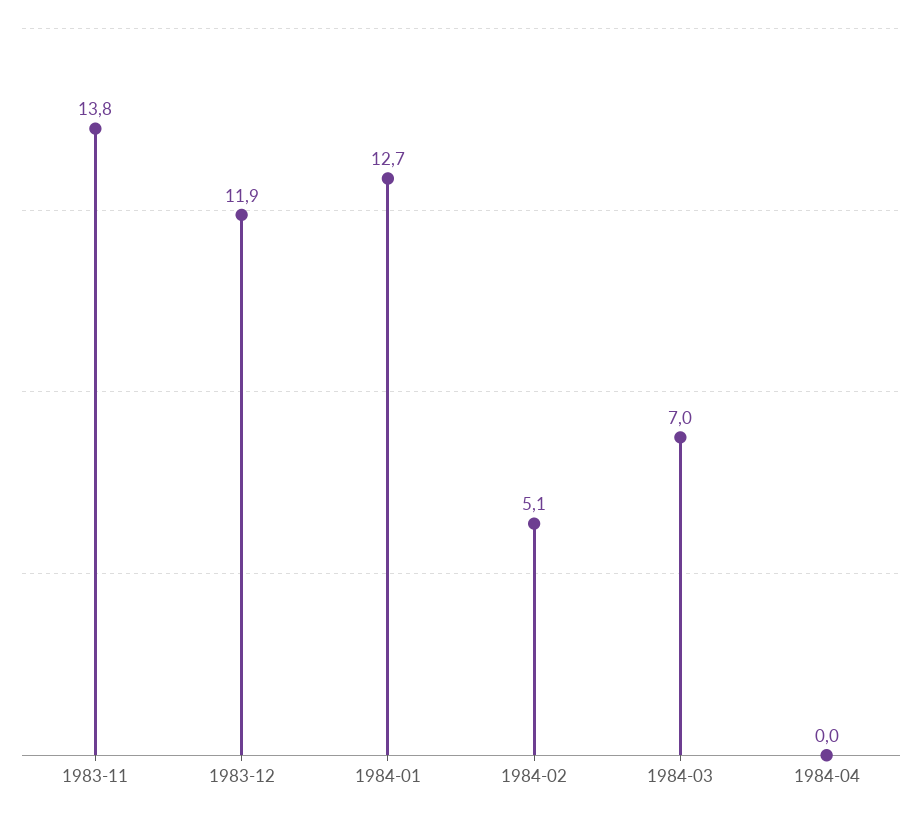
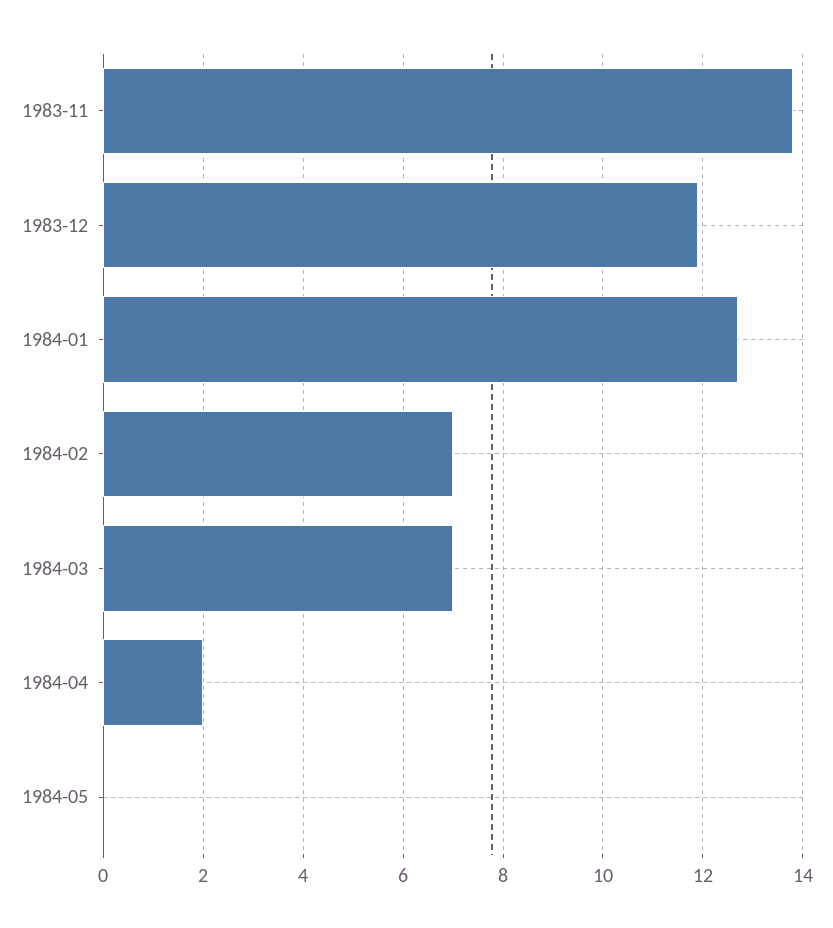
1984-02: 5.1 -> 7
1984-04: 0 -> 2
1984-05: none -> 0

